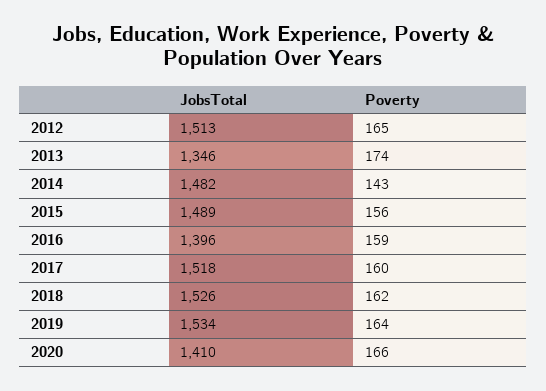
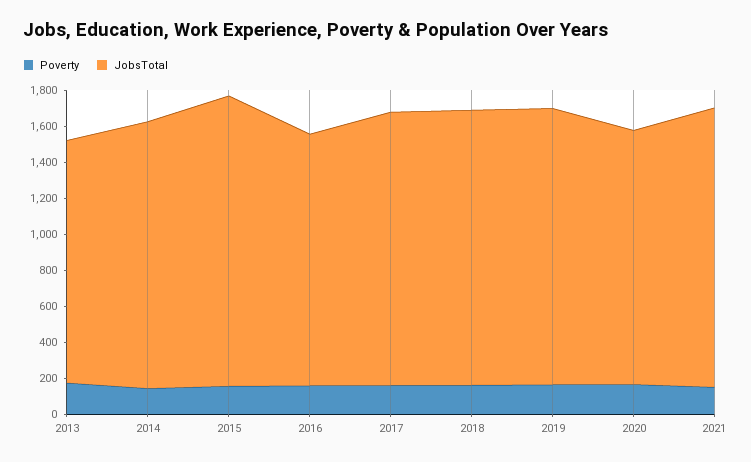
JobsTotal, 2012: 1513 -> none
Poverty, 2012: 165 -> none
JobsTotal, 2015: 1489 -> 1600
Poverty, 2021: none -> 150
JobsTotal, 2021: none -> 1550

